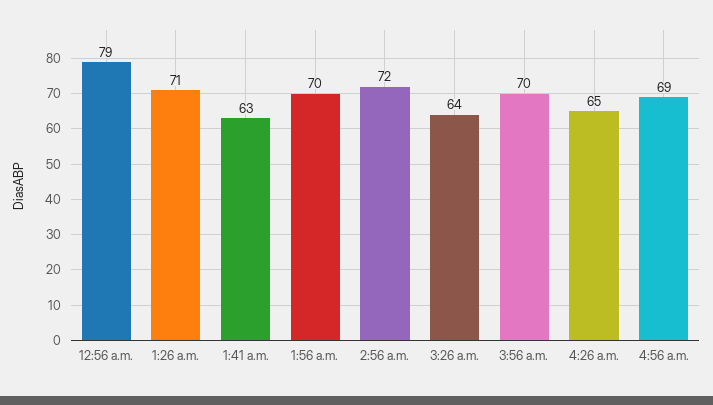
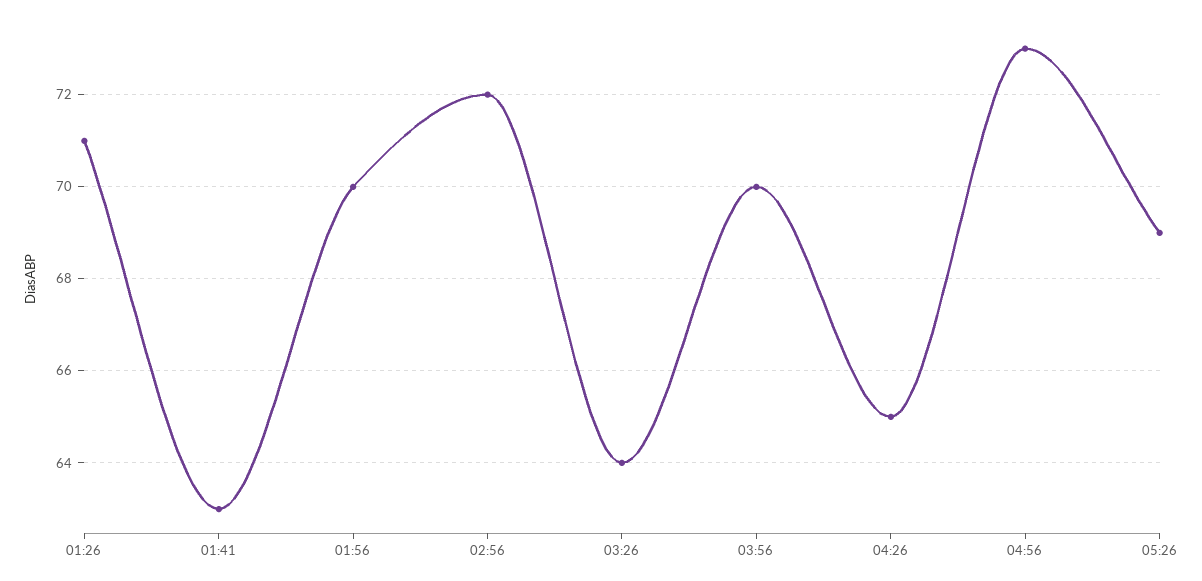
12:56 a.m.: 79 -> none
4:56 a.m.: 69 -> 73
05:26: none -> 69

